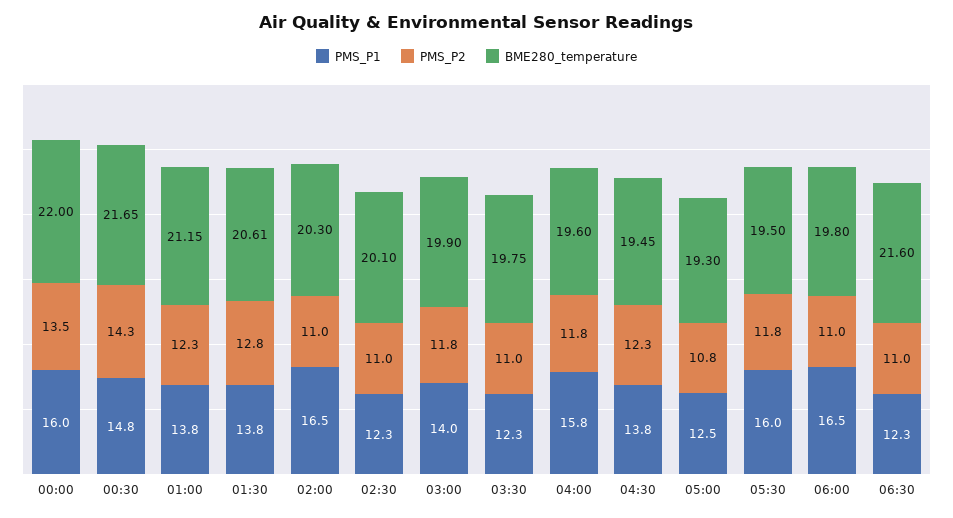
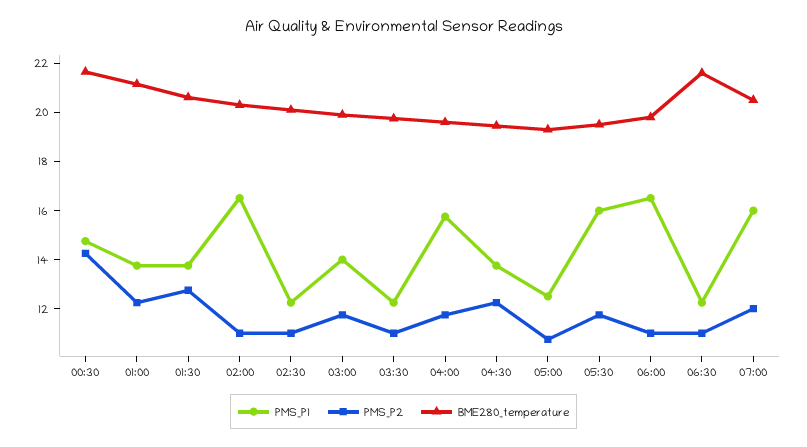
PMS_P1, 00:00: 16 -> none
PMS_P2, 00:00: 13.5 -> none
BME280_temperature, 00:00: 22 -> none
PMS_P1, 07:00: none -> 16
PMS_P2, 07:00: none -> 12
BME280_temperature, 07:00: none -> 20.5

